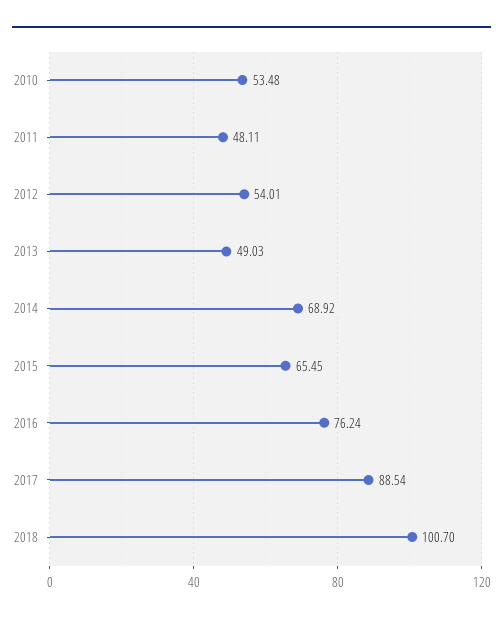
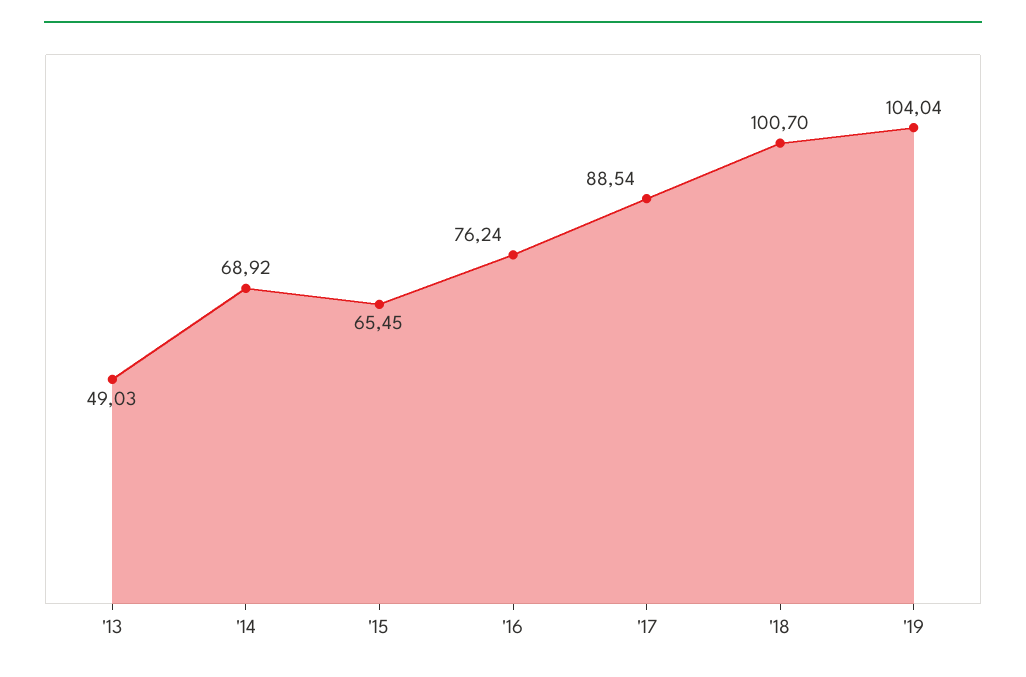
2010: 53.48 -> none
2011: 48.11 -> none
2012: 54.01 -> none
'19: none -> 104.04

